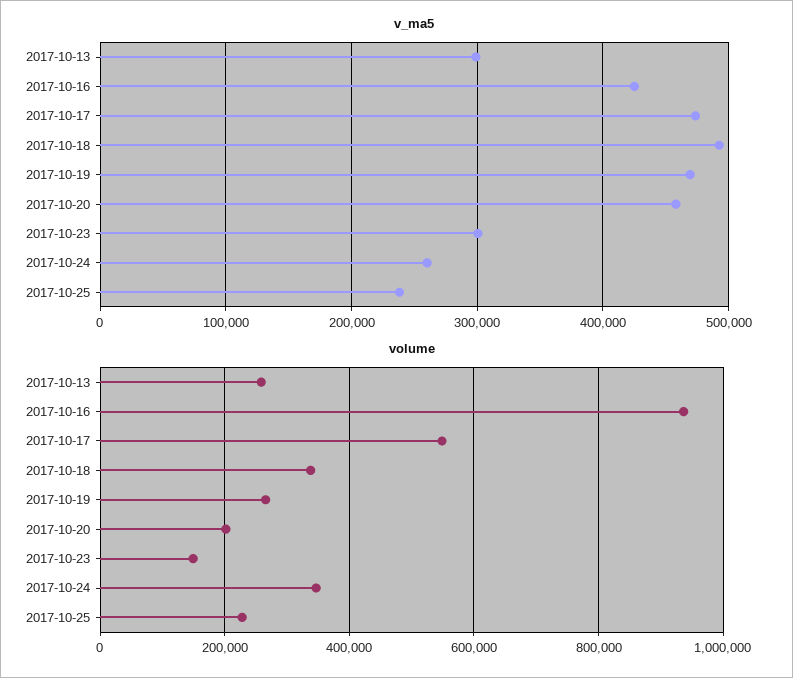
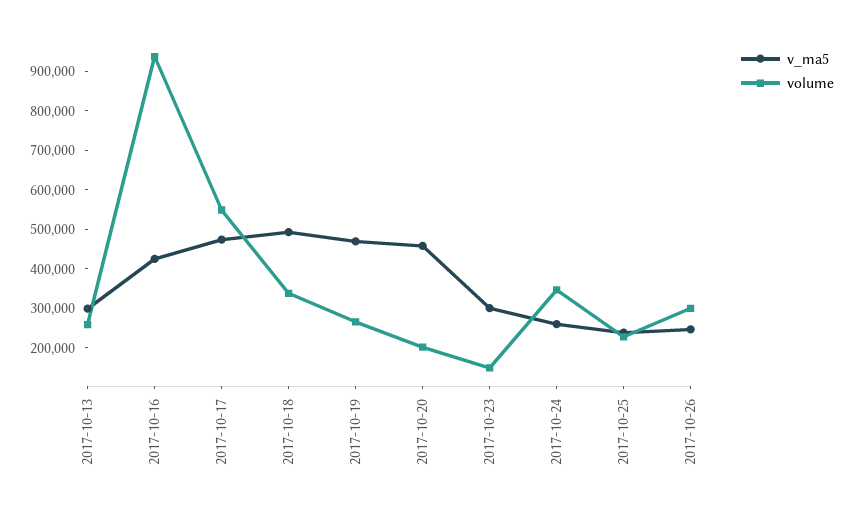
v_ma5, 2017-10-26: none -> 250000
volume, 2017-10-26: none -> 300000

